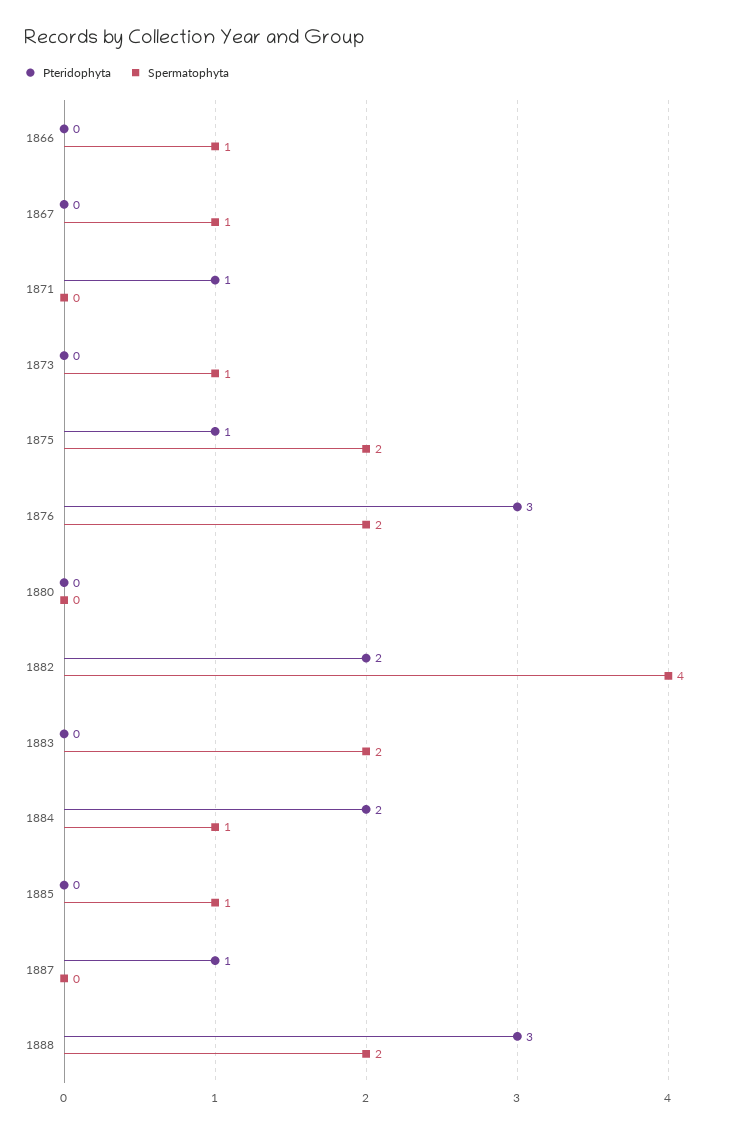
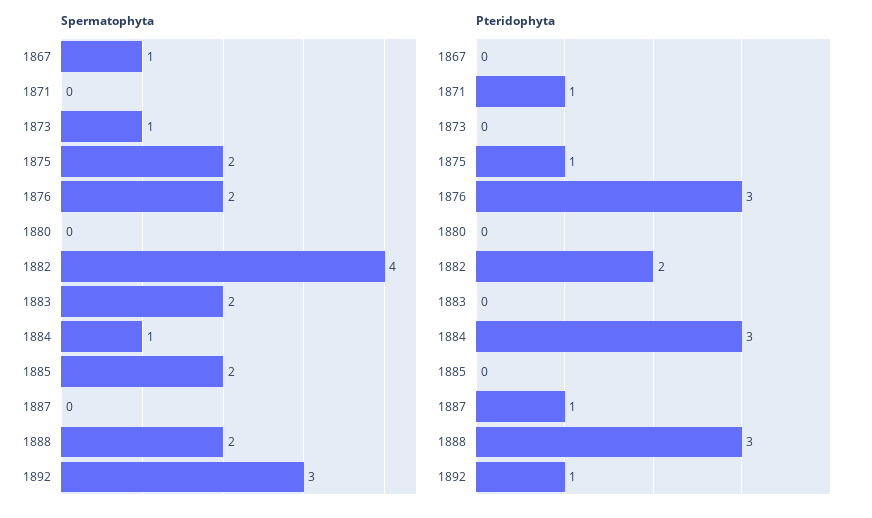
Pteridophyta, 1866: 0 -> none
Spermatophyta, 1866: 1 -> none
Pteridophyta, 1884: 2 -> 3
Spermatophyta, 1885: 1 -> 2
Spermatophyta, 1892: none -> 3
Pteridophyta, 1892: none -> 1

